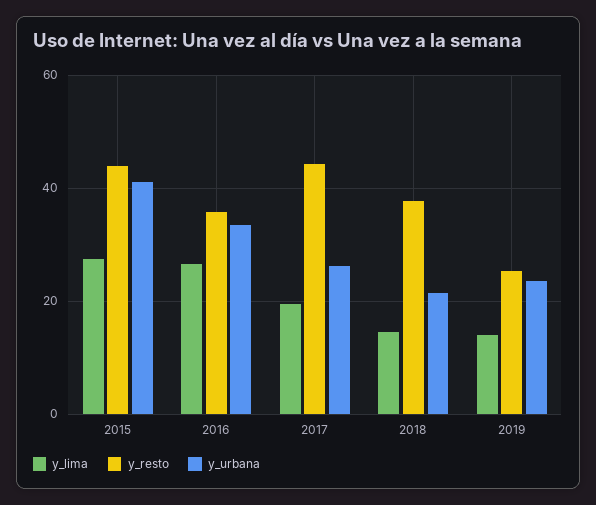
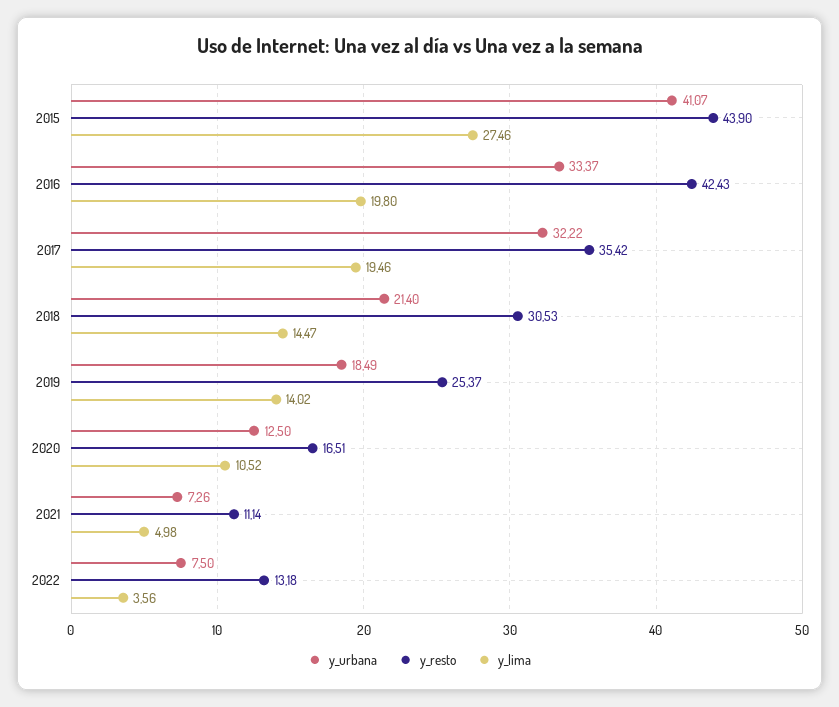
y_lima, 2016: 26 -> 19.8
y_resto, 2016: 36 -> 42.43
y_resto, 2017: 44 -> 35.42
y_urbana, 2017: 26 -> 32.22
y_resto, 2018: 38 -> 30.53
y_urbana, 2019: 24 -> 18.49
y_urbana, 2020: none -> 12.5
y_resto, 2020: none -> 16.51
y_lima, 2020: none -> 10.52
y_urbana, 2021: none -> 7.26
y_resto, 2021: none -> 11.14
y_lima, 2021: none -> 4.98
y_urbana, 2022: none -> 7.5
y_resto, 2022: none -> 13.18
y_lima, 2022: none -> 3.56

